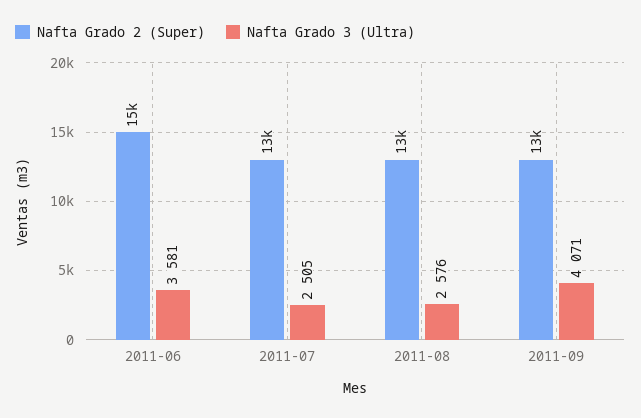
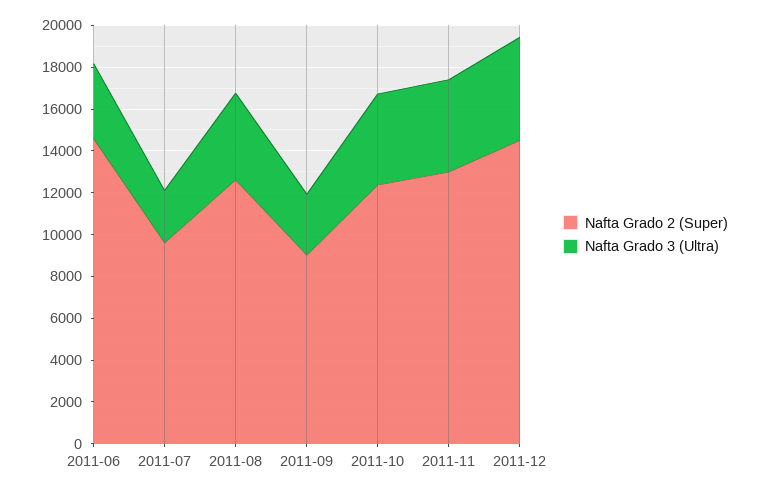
Nafta Grado 2 (Super), 2011-07: 13000 -> 9500
Nafta Grado 3 (Ultra), 2011-08: 2576 -> 4000
Nafta Grado 2 (Super), 2011-09: 13000 -> 9000
Nafta Grado 3 (Ultra), 2011-09: 4071 -> 3000
Nafta Grado 2 (Super), 2011-10: none -> 12500
Nafta Grado 3 (Ultra), 2011-10: none -> 4500
Nafta Grado 2 (Super), 2011-11: none -> 13000
Nafta Grado 3 (Ultra), 2011-11: none -> 4500
Nafta Grado 2 (Super), 2011-12: none -> 14500
Nafta Grado 3 (Ultra), 2011-12: none -> 5000

